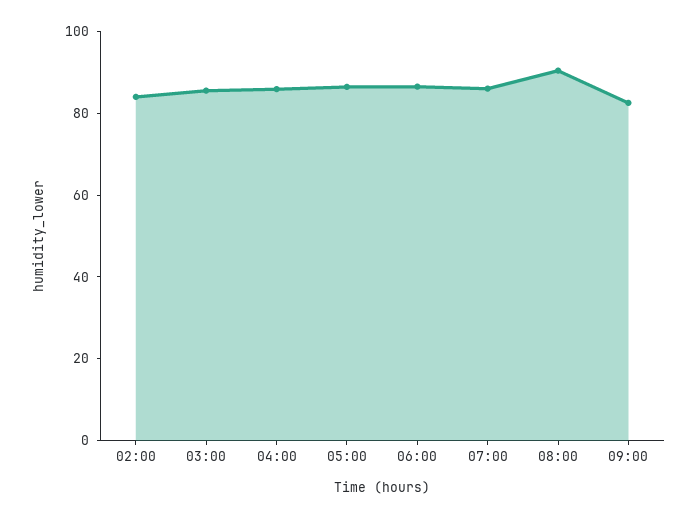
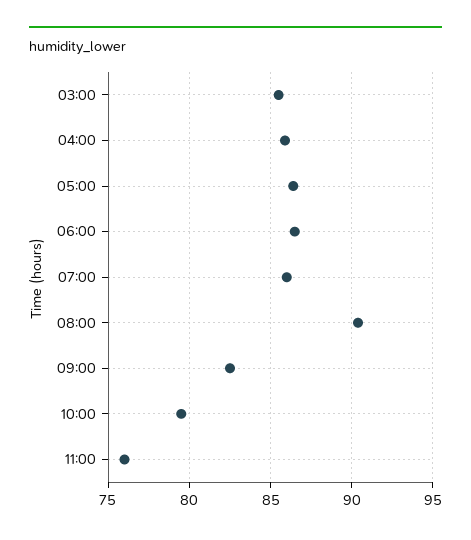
02:00: 85 -> none
10:00: none -> 79.5
11:00: none -> 76

